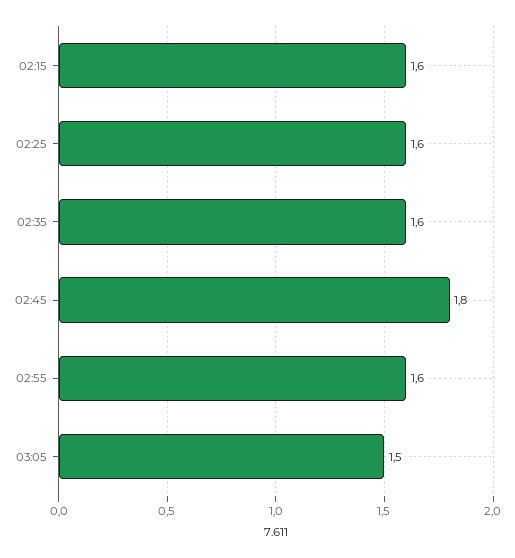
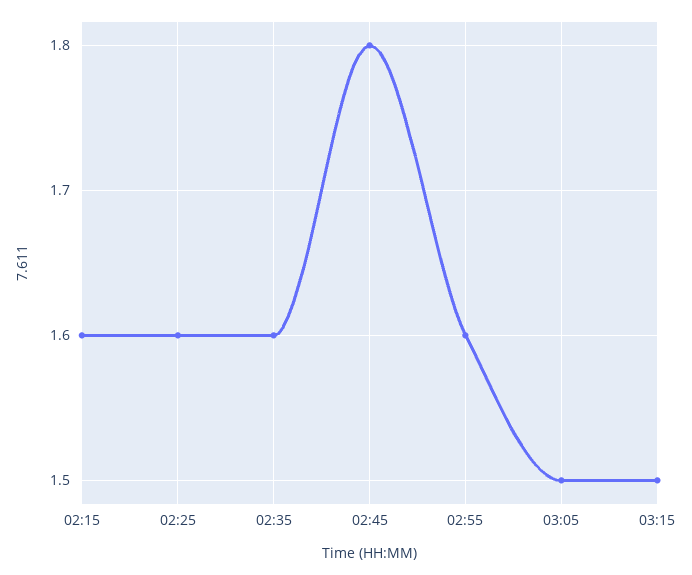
03:15: none -> 1.5

